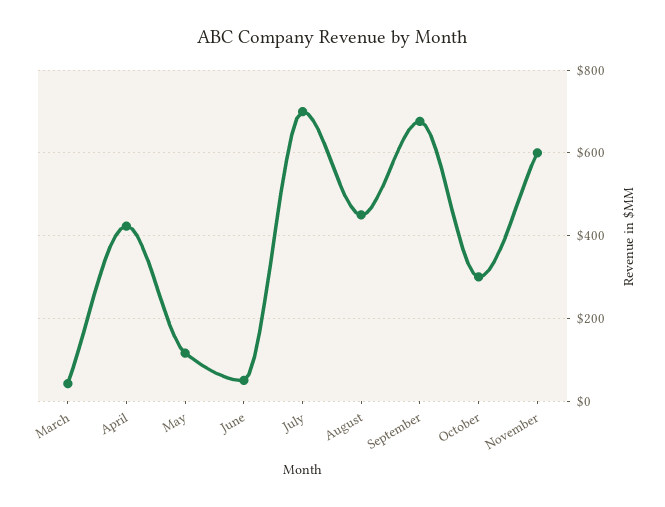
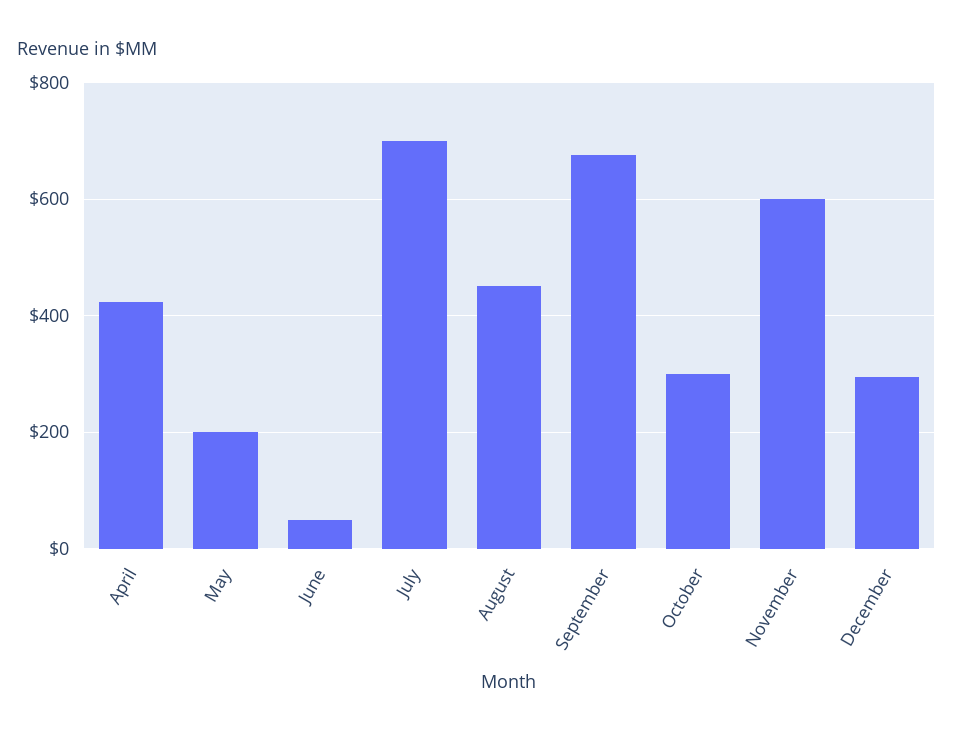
March: 40 -> none
May: 120 -> 200
December: none -> 300

